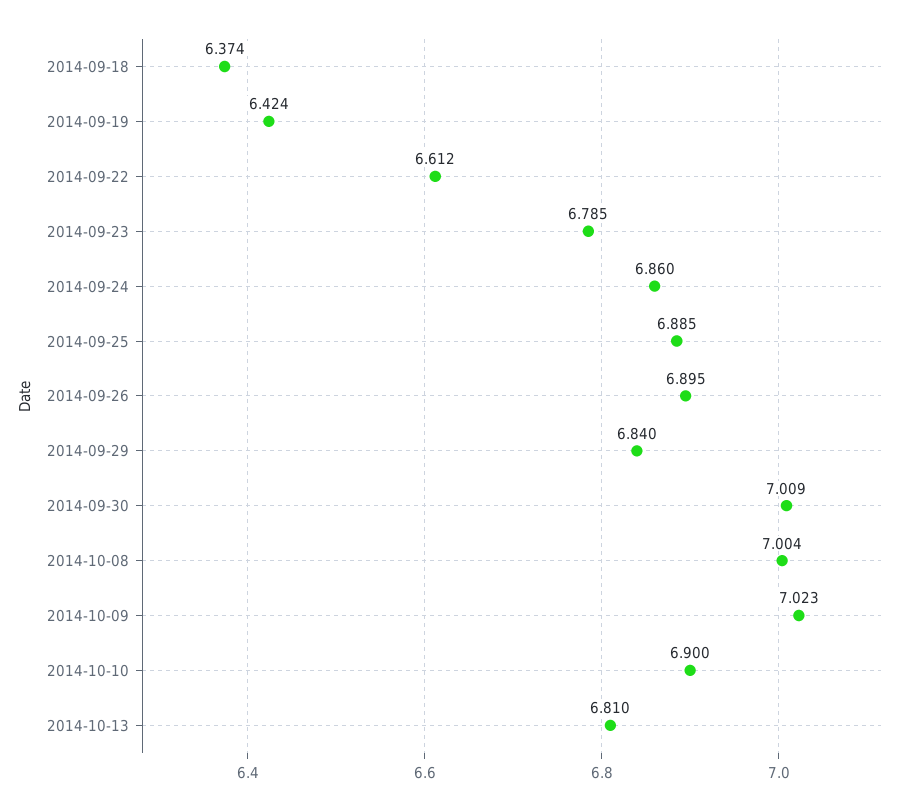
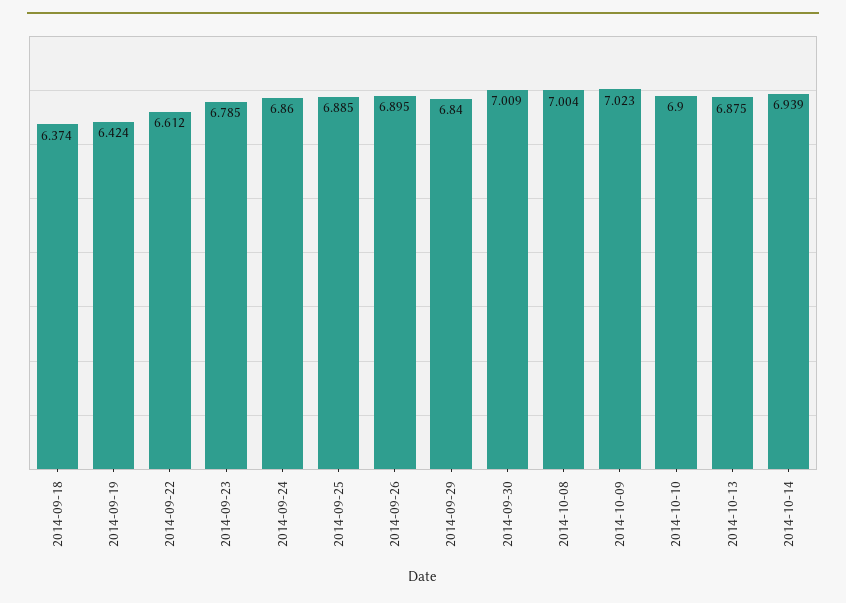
2014-10-13: 6.81 -> 6.875
2014-10-14: none -> 6.939

